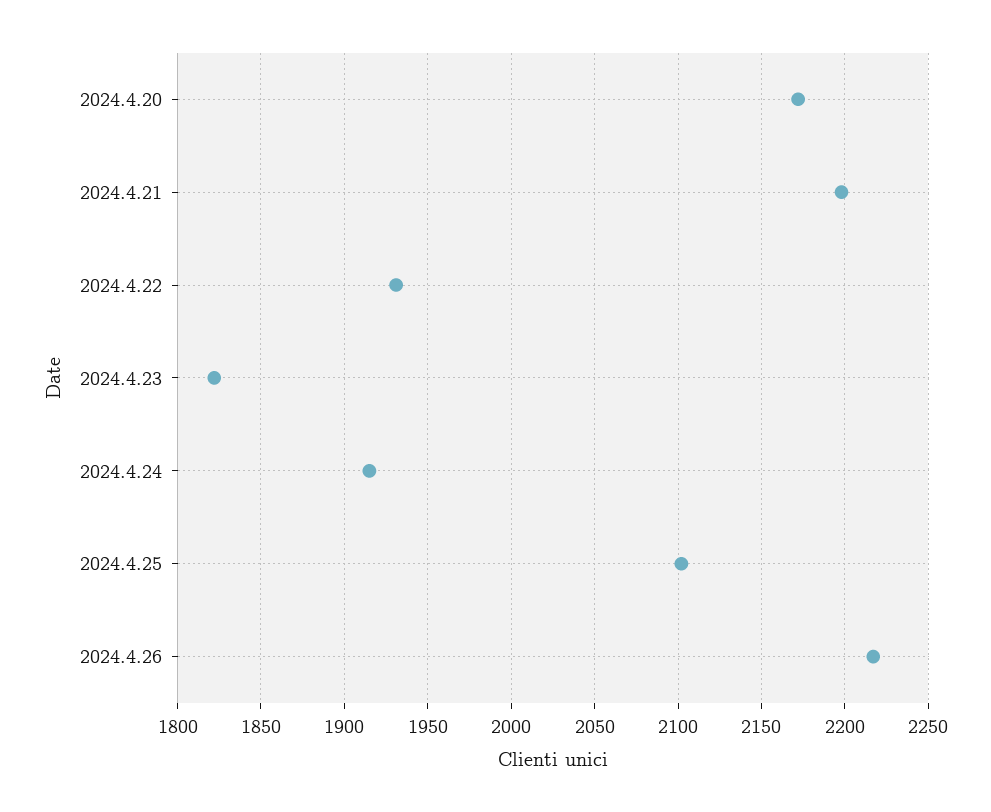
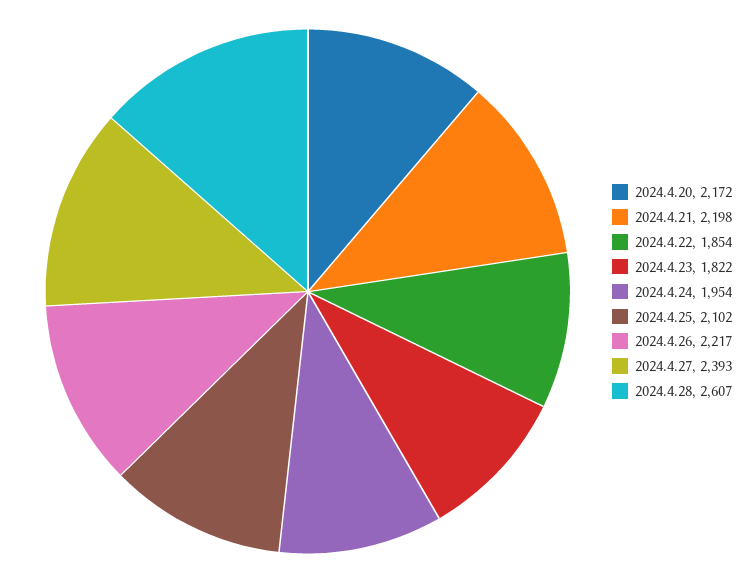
2024.4.22: 1930 -> 1854
2024.4.24: 1915 -> 1954
2024.4.27: none -> 2393
2024.4.28: none -> 2607

